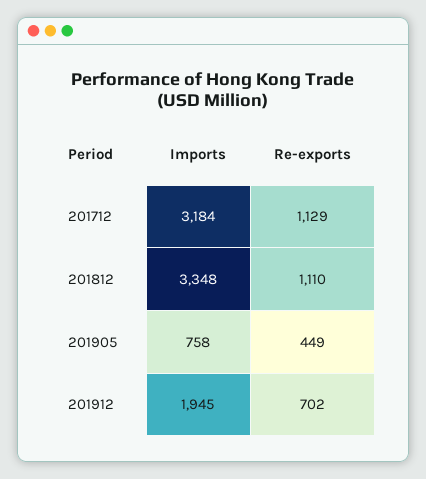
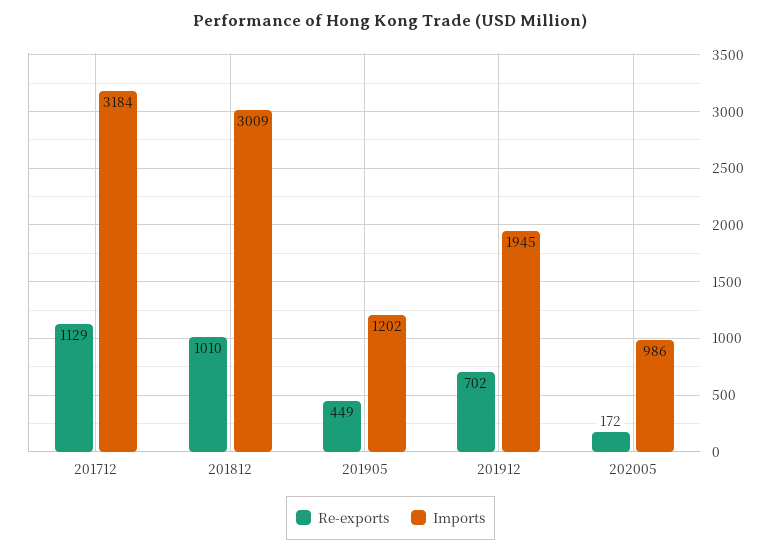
Imports, 201812: 3348 -> 3009
Re-exports, 201812: 1110 -> 1010
Imports, 201905: 758 -> 1202
Re-exports, 202005: none -> 172
Imports, 202005: none -> 986

